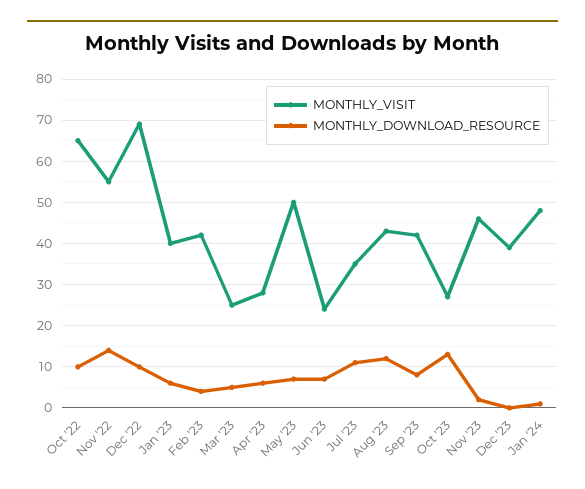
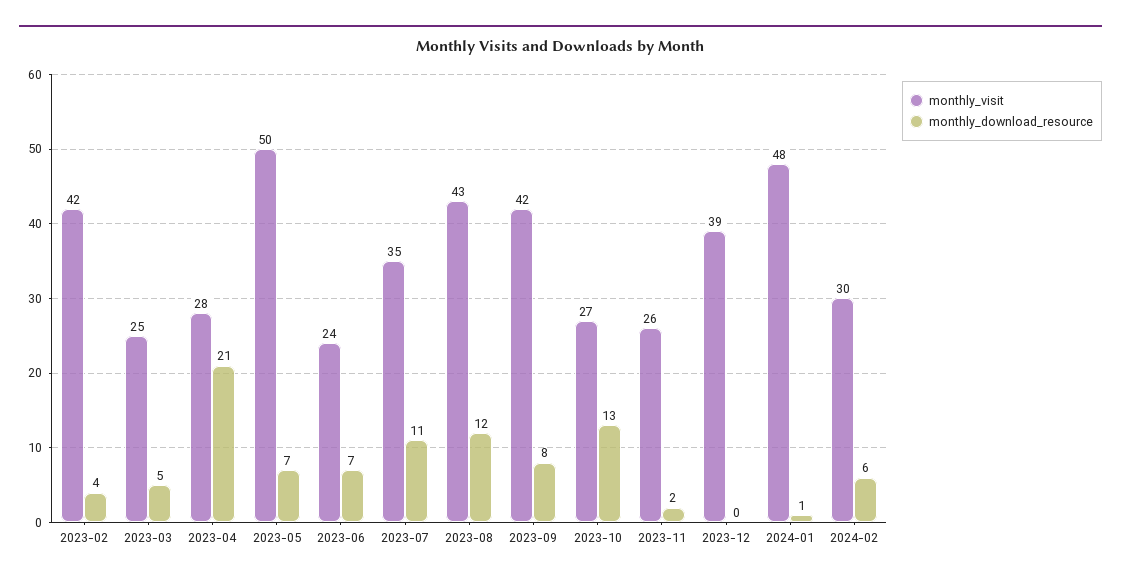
MONTHLY_VISIT, Oct '22: 65 -> none
MONTHLY_DOWNLOAD_RESOURCE, Oct '22: 10 -> none
MONTHLY_VISIT, Nov '22: 55 -> none
MONTHLY_DOWNLOAD_RESOURCE, Nov '22: 15 -> none
MONTHLY_VISIT, Dec '22: 70 -> none
MONTHLY_DOWNLOAD_RESOURCE, Dec '22: 10 -> none
MONTHLY_VISIT, Jan '23: 40 -> none
MONTHLY_DOWNLOAD_RESOURCE, Jan '23: 5 -> none
MONTHLY_DOWNLOAD_RESOURCE, Apr '23: 5 -> 21
MONTHLY_VISIT, Nov '23: 45 -> 26
MONTHLY_VISIT, 2024-02: none -> 30
MONTHLY_DOWNLOAD_RESOURCE, 2024-02: none -> 6

